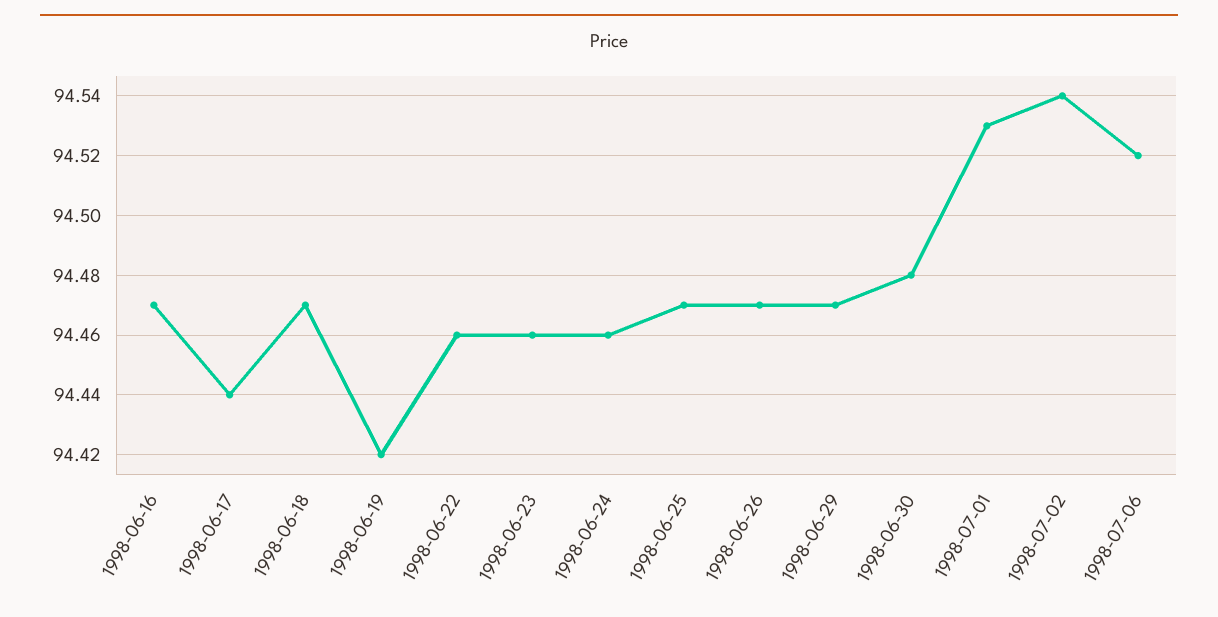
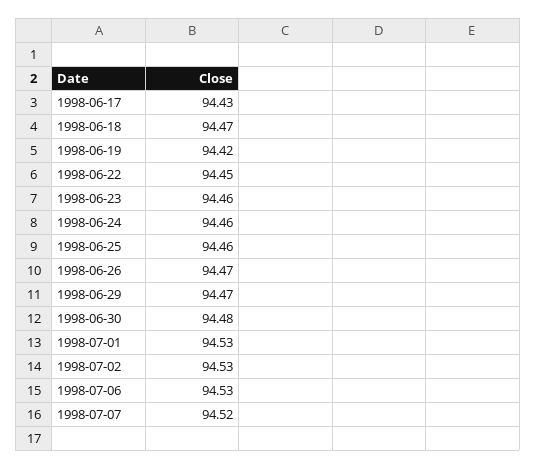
1998-06-16: 94.47 -> none
1998-06-17: 94.44 -> 94.43
1998-06-22: 94.46 -> 94.45
1998-06-25: 94.47 -> 94.46
1998-07-02: 94.54 -> 94.53
1998-07-06: 94.52 -> 94.53
1998-07-07: none -> 94.52

